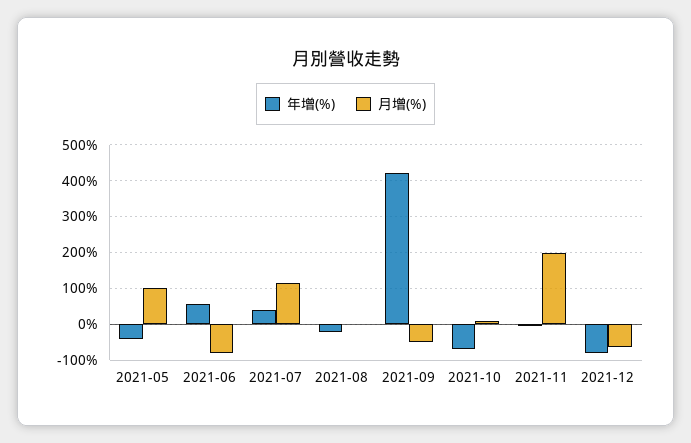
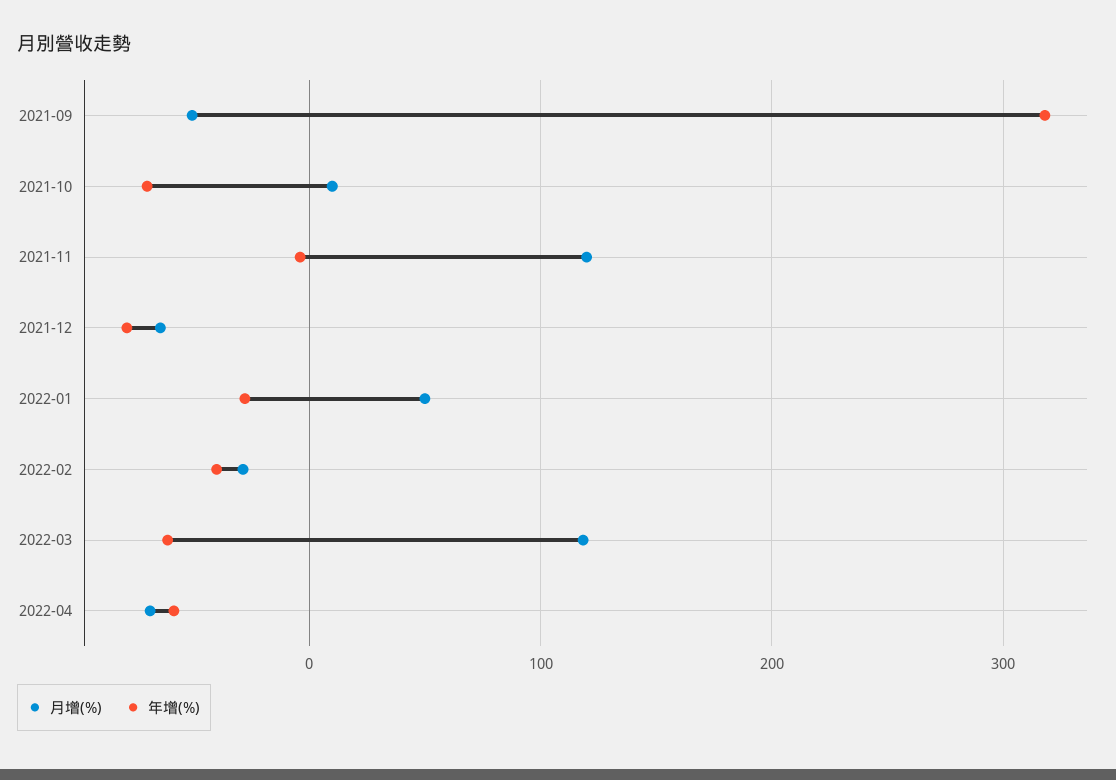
年增(%), 2021-05: -40 -> none
月增(%), 2021-05: 100 -> none
年增(%), 2021-06: 60 -> none
月增(%), 2021-06: -80 -> none
年增(%), 2021-07: 40 -> none
月增(%), 2021-07: 120 -> none
年增(%), 2021-08: -20 -> none
月增(%), 2021-08: 0 -> none
年增(%), 2021-09: 420 -> 320
月增(%), 2021-11: 200 -> 120
月增(%), 2022-01: none -> 50
年增(%), 2022-01: none -> -30
月增(%), 2022-02: none -> -30
年增(%), 2022-02: none -> -40
月增(%), 2022-03: none -> 120
年增(%), 2022-03: none -> -60
月增(%), 2022-04: none -> -70
年增(%), 2022-04: none -> -60

